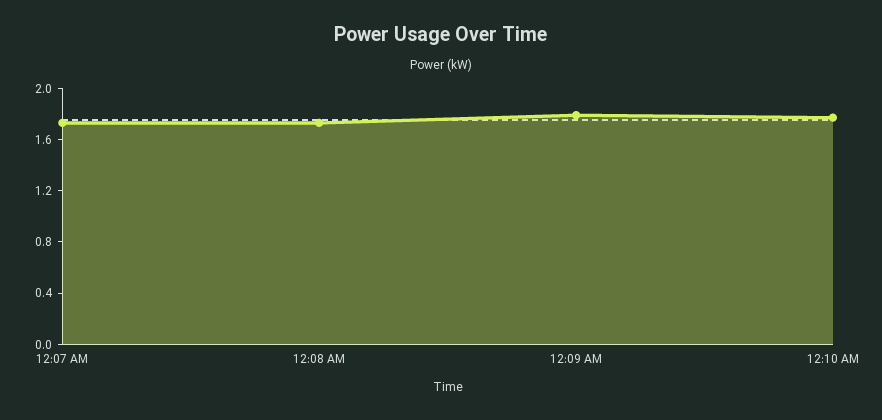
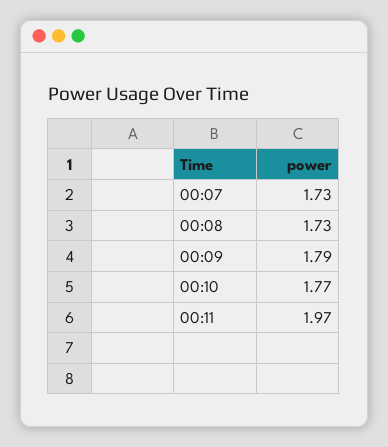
00:11: none -> 1.97

